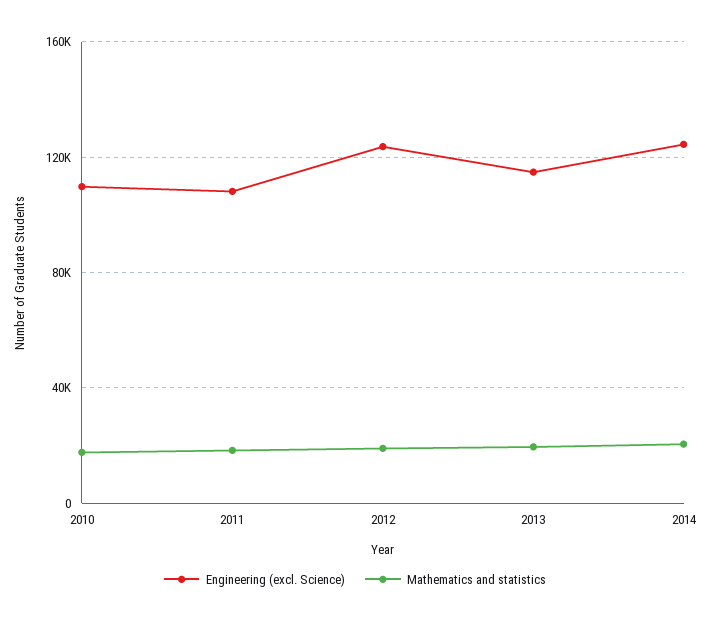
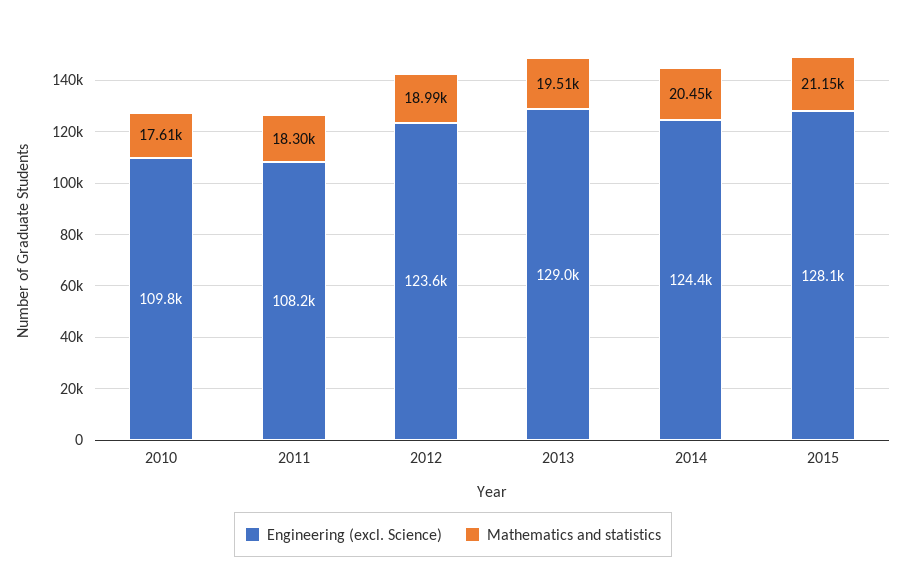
Engineering (excl. Science), 2013: 115000 -> 129000
Engineering (excl. Science), 2015: none -> 128100
Mathematics and statistics, 2015: none -> 21150

